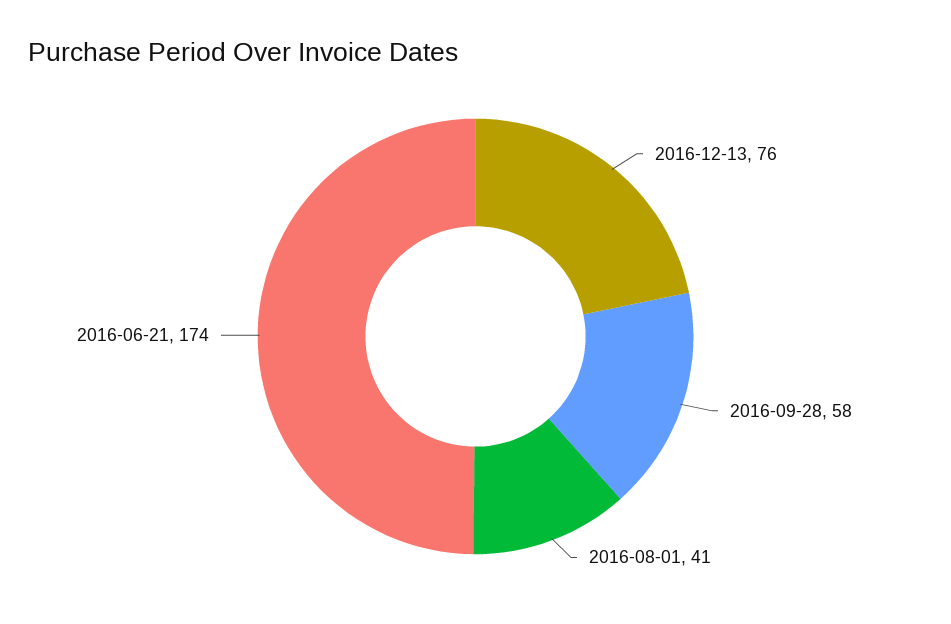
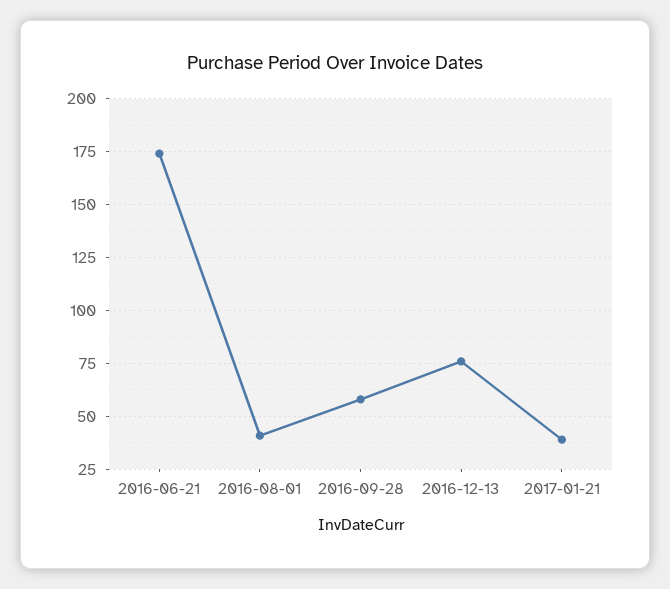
2017-01-21: none -> 40

